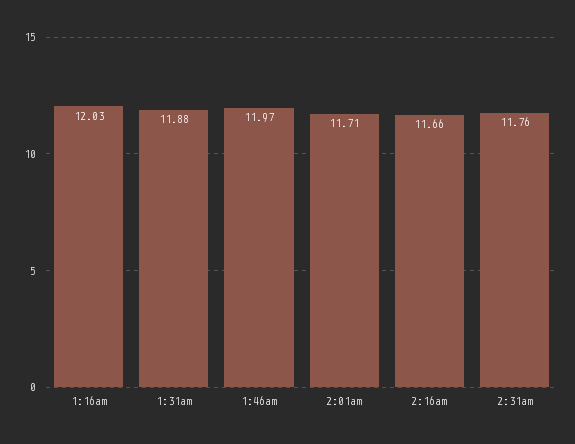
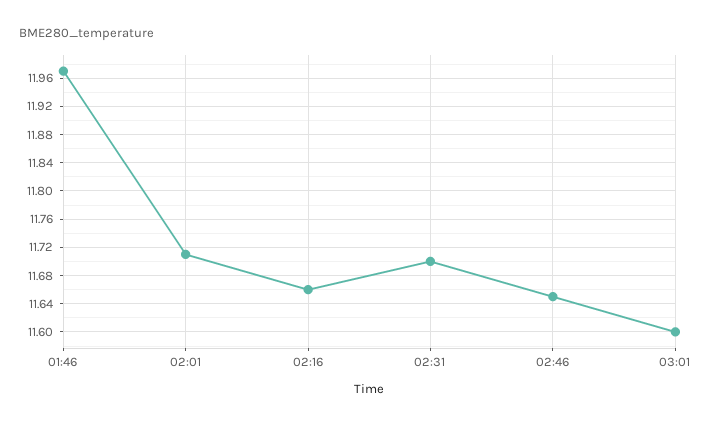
1:16am: 12.03 -> none
1:31am: 11.88 -> none
2:31am: 11.76 -> 11.7
02:46: none -> 11.65
03:01: none -> 11.6

